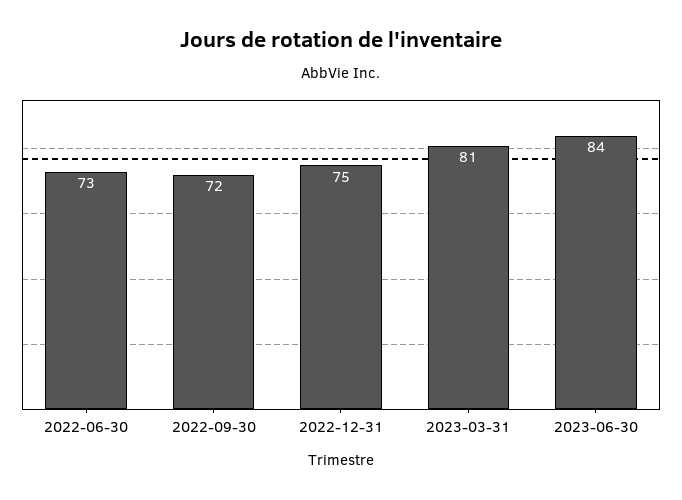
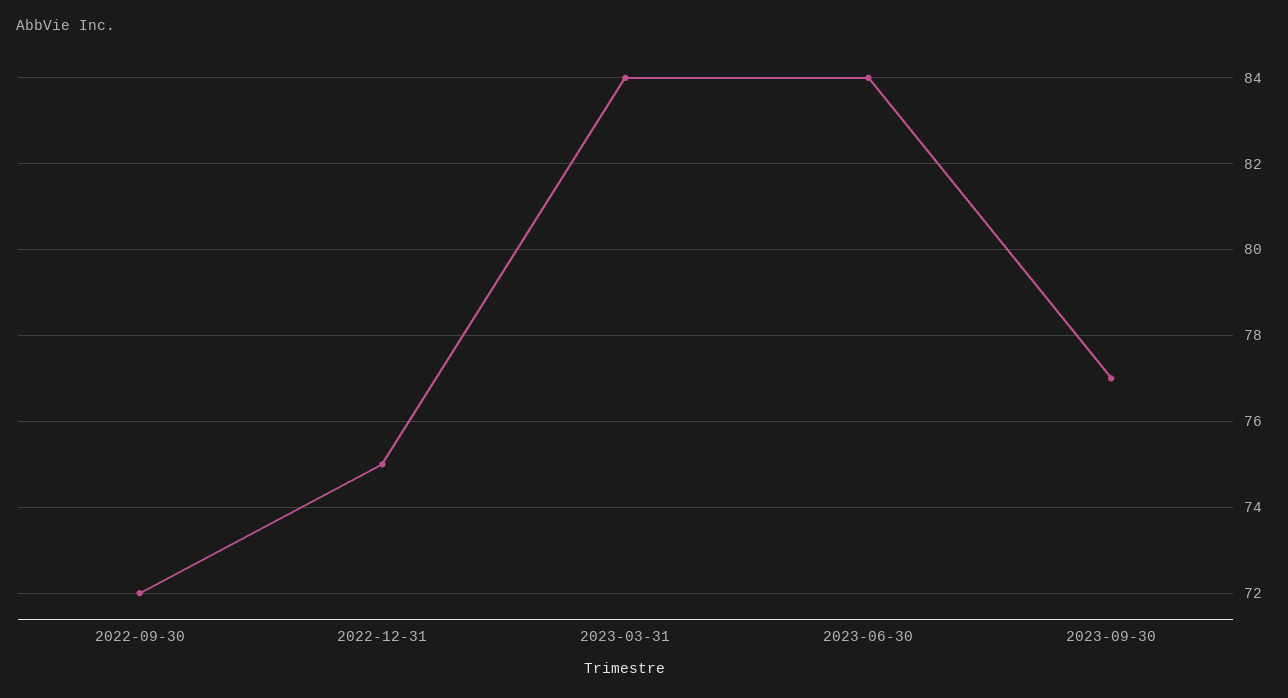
2022-06-30: 73 -> none
2023-03-31: 81 -> 84
2023-09-30: none -> 77

